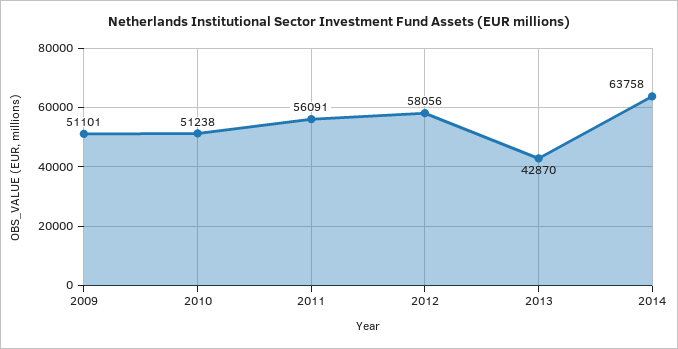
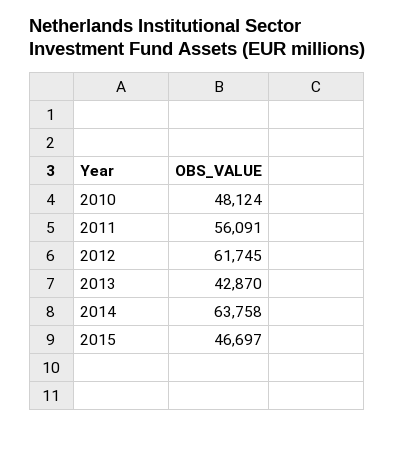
2009: 51101 -> none
2010: 51238 -> 48124
2012: 58056 -> 61745
2015: none -> 46697

